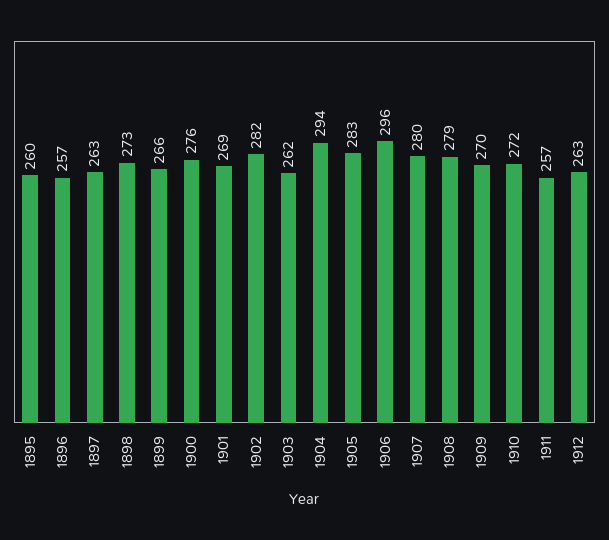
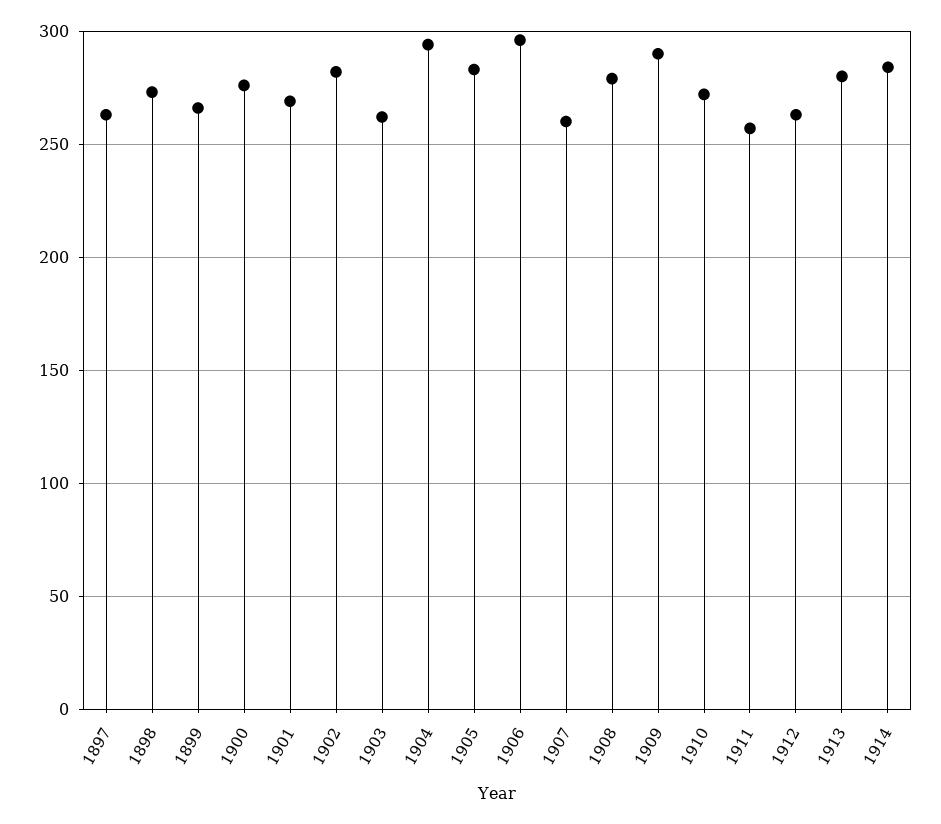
1895: 260 -> none
1896: 257 -> none
1907: 280 -> 260
1909: 270 -> 290
1913: none -> 280
1914: none -> 285

